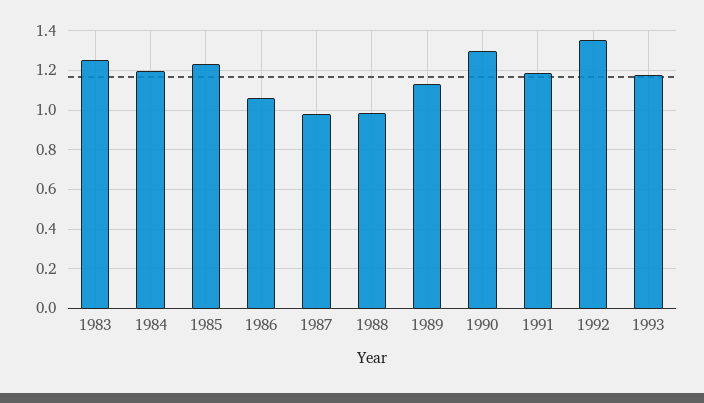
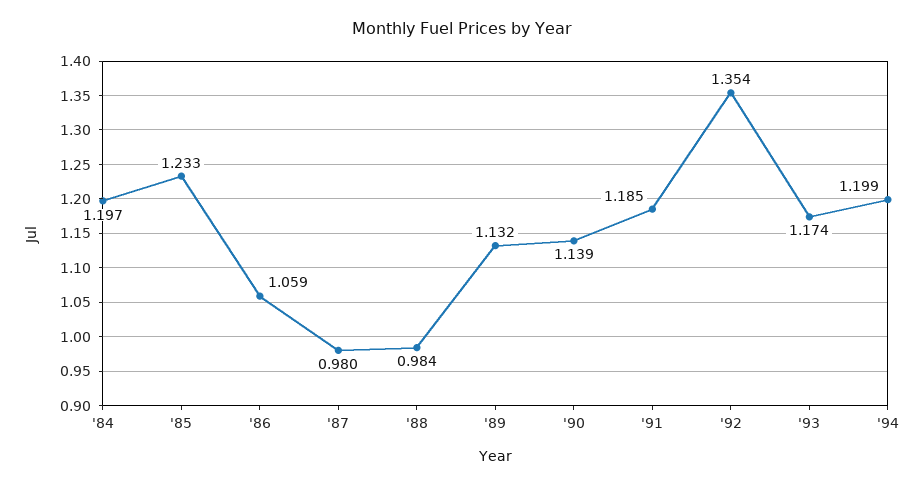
1983: 1.25 -> none
1990: 1.3 -> 1.139
'94: none -> 1.199

